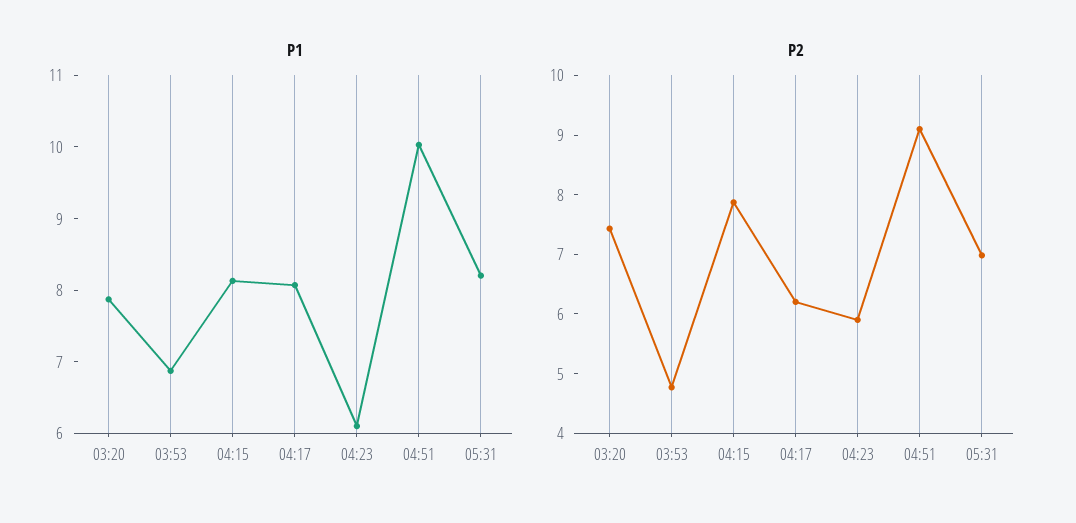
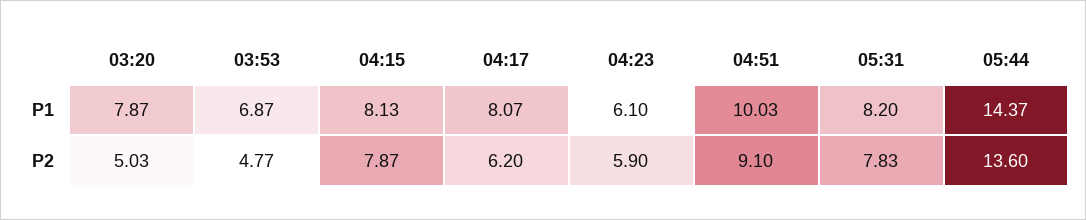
P2, 03:20: 7.4 -> 5.03
P2, 05:31: 7 -> 7.83
P1, 05:44: none -> 14.37
P2, 05:44: none -> 13.6

